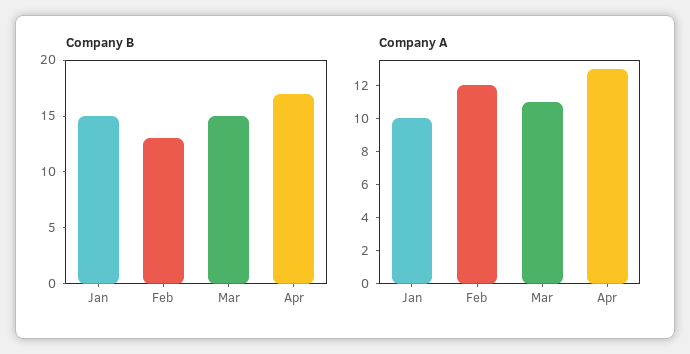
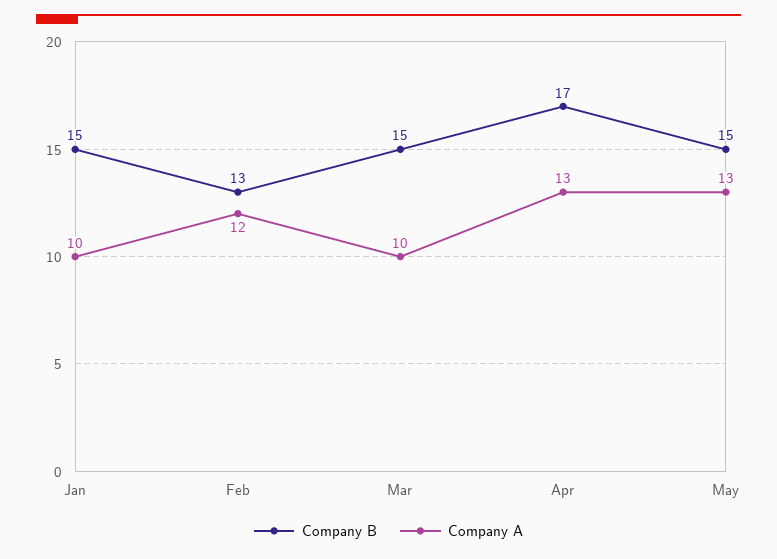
Company A, Mar: 11 -> 10
Company B, May: none -> 15
Company A, May: none -> 13

